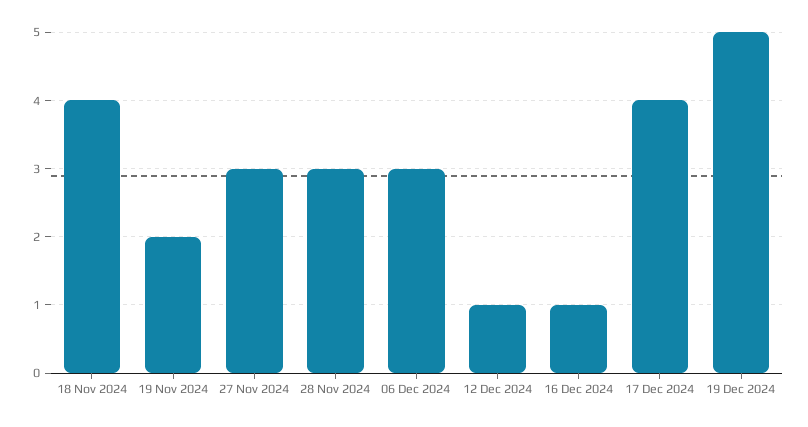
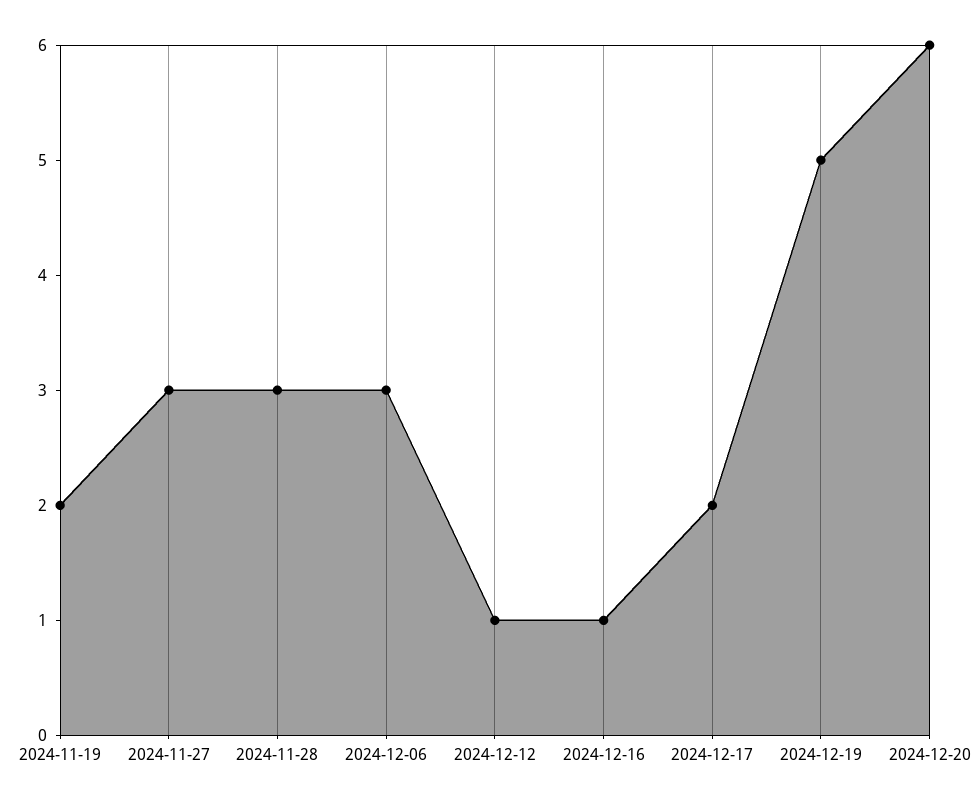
18 Nov 2024: 4 -> none
17 Dec 2024: 4 -> 2
2024-12-20: none -> 6

